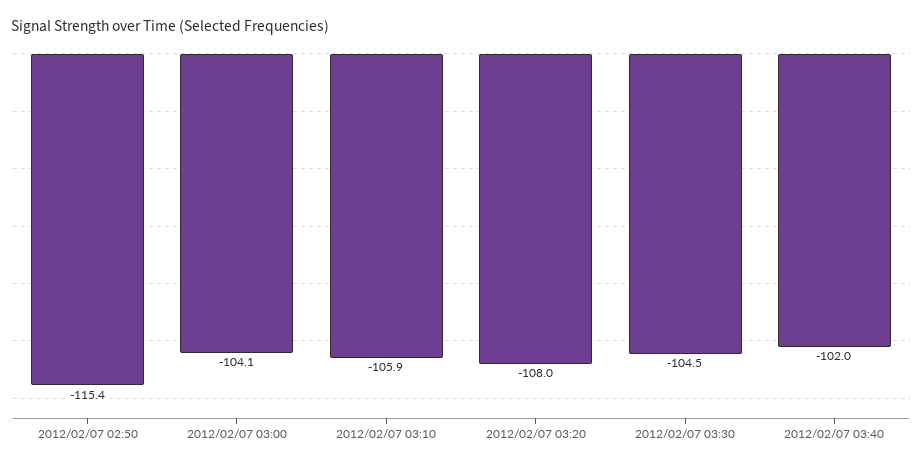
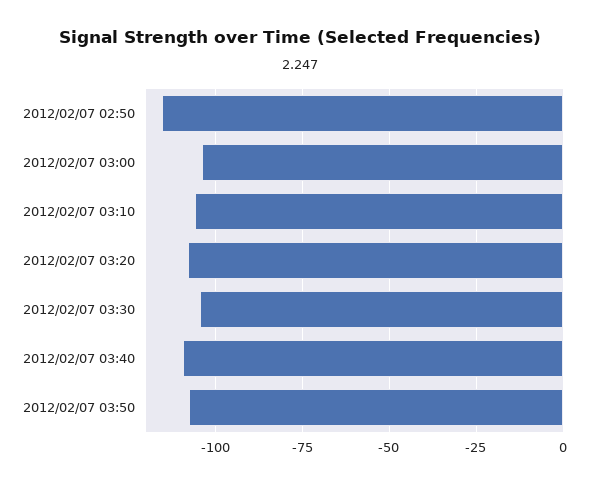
2012/02/07 03:40: -102 -> -110
2012/02/07 03:50: none -> -107.5

